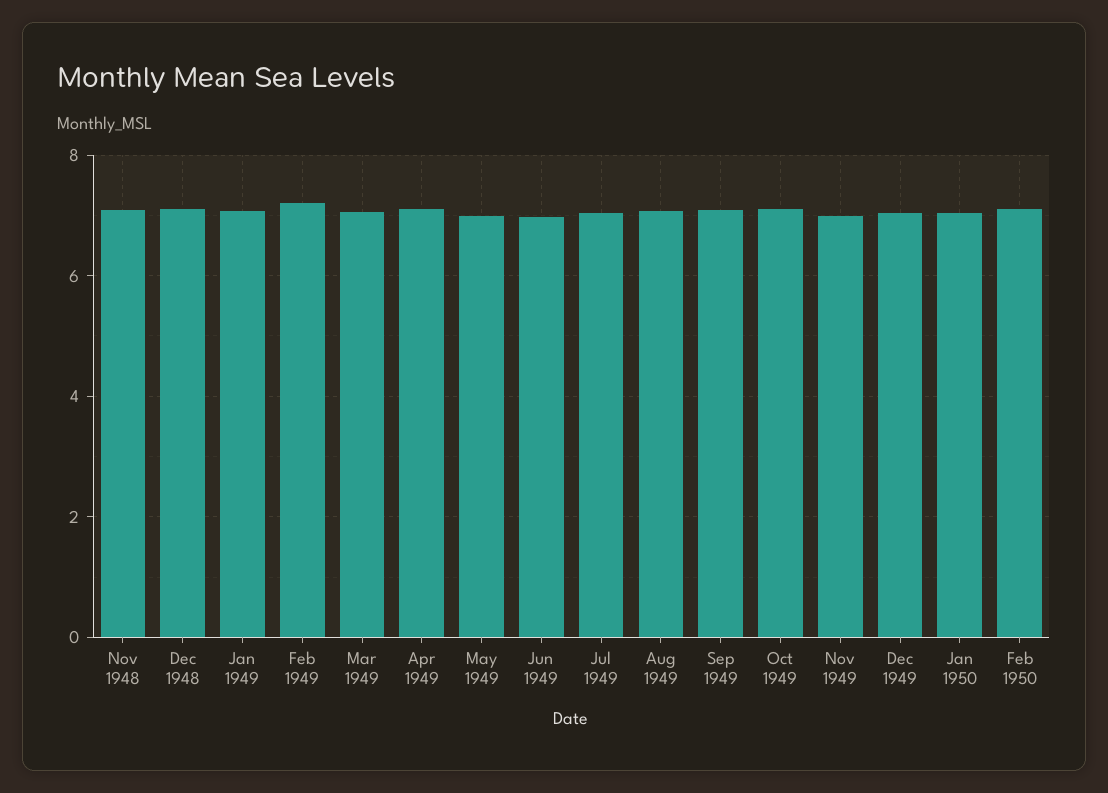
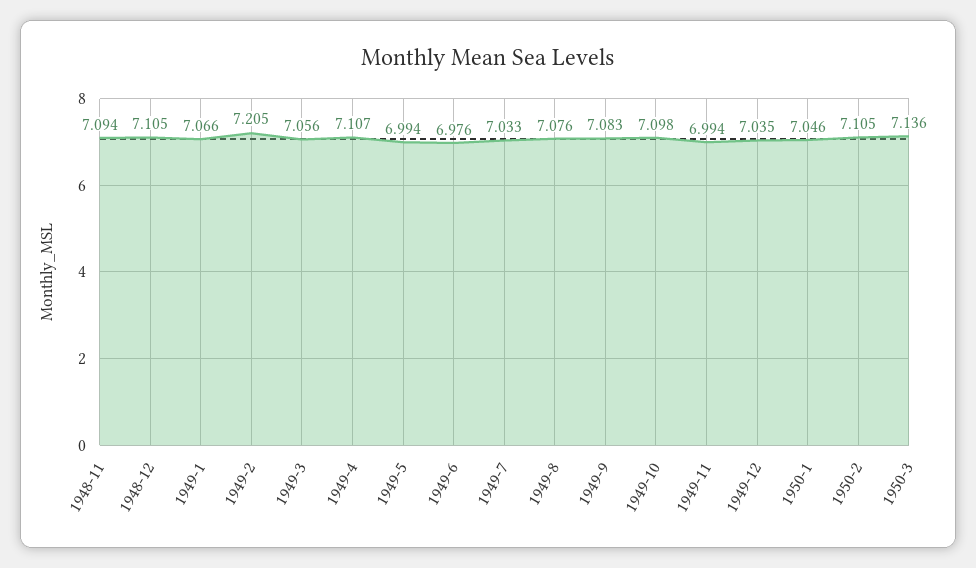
1950-3: none -> 7.136

